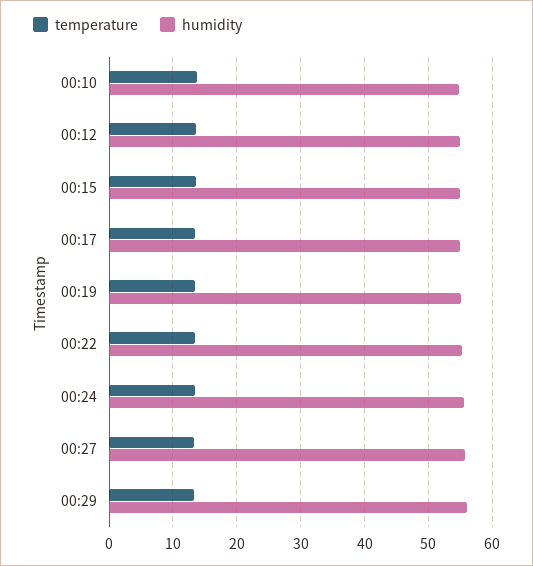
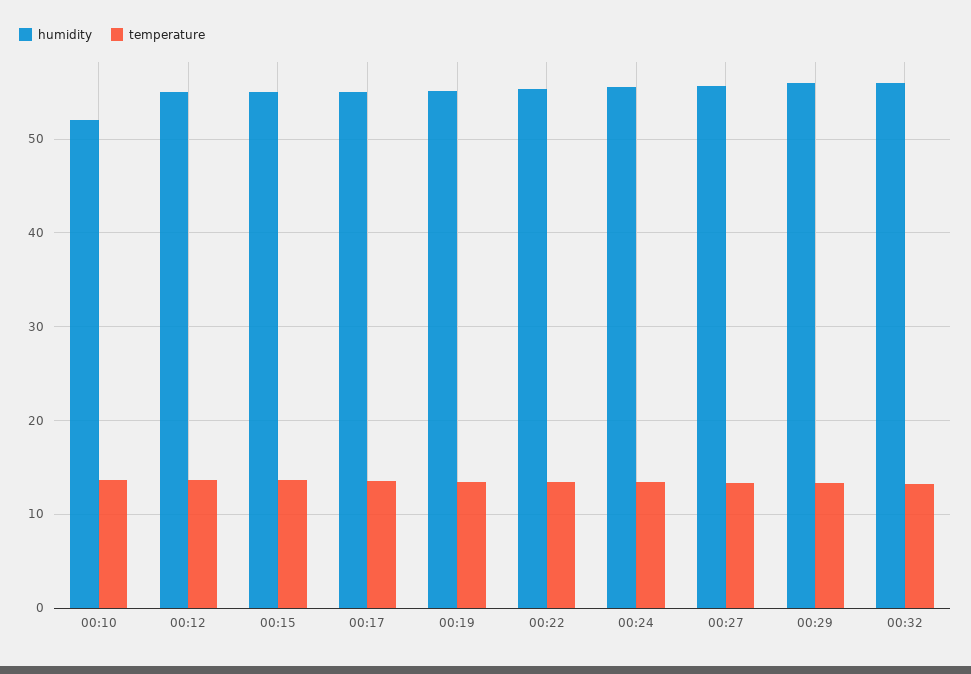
humidity, 00:10: 55 -> 52
humidity, 00:32: none -> 56
temperature, 00:32: none -> 13

